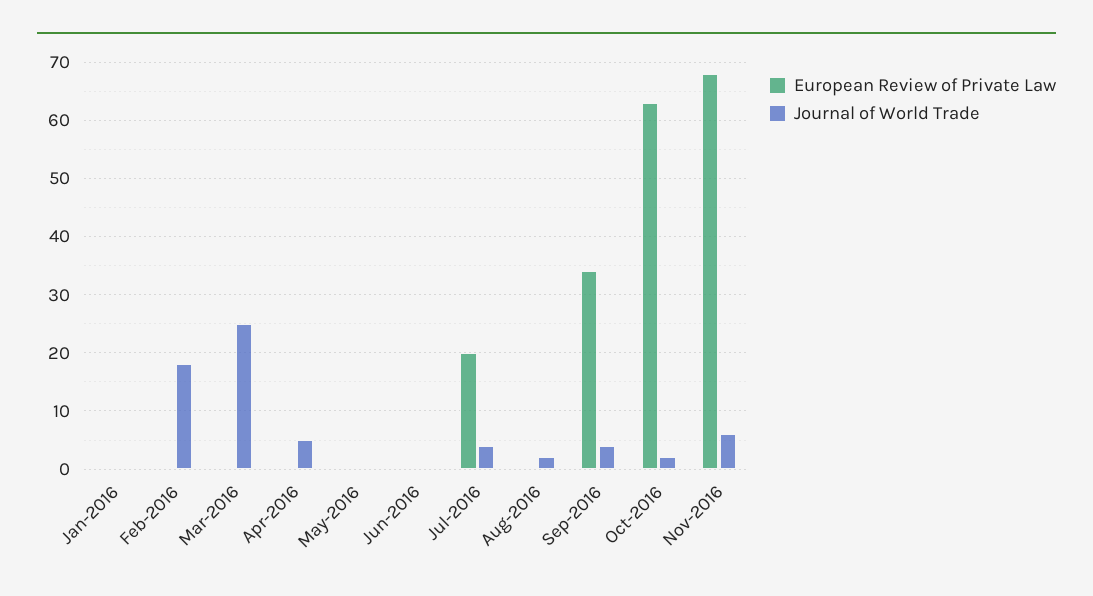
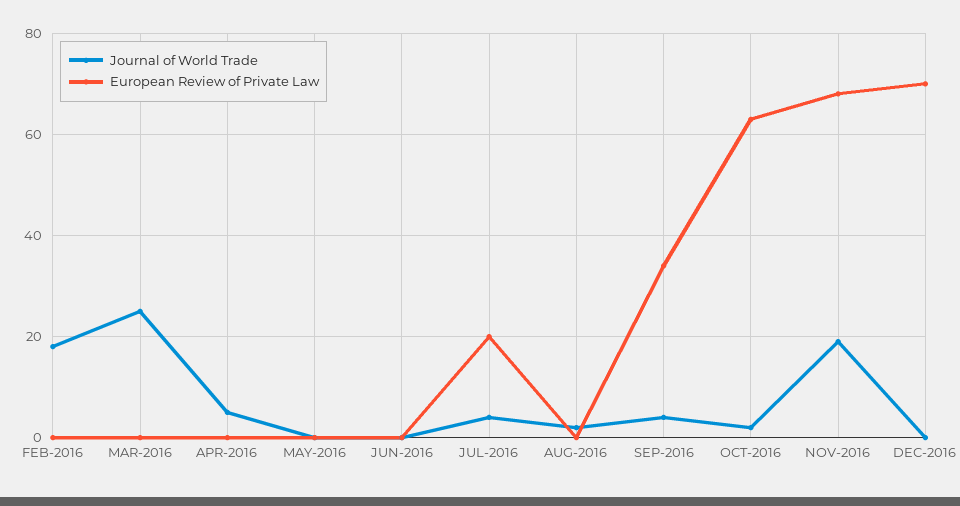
European Review of Private Law, Jan-2016: 0 -> none
Journal of World Trade, Jan-2016: 0 -> none
Journal of World Trade, Nov-2016: 5 -> 20
Journal of World Trade, DEC-2016: none -> 0
European Review of Private Law, DEC-2016: none -> 70

